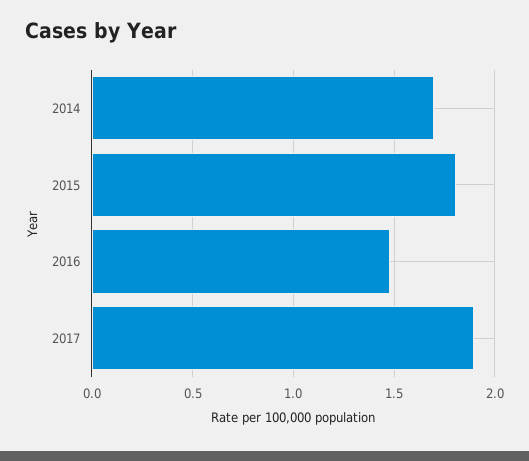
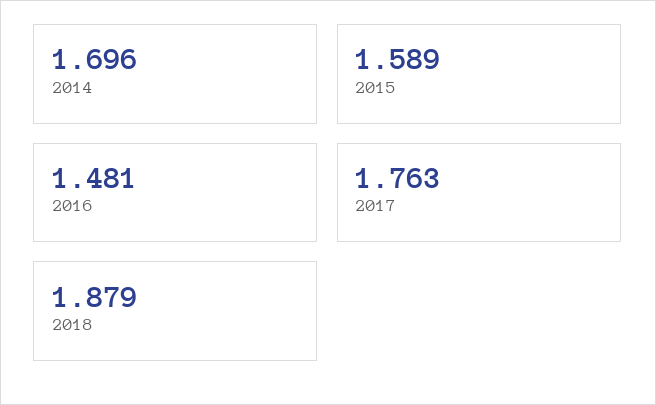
2015: 1.8 -> 1.589
2017: 1.9 -> 1.763
2018: none -> 1.879

